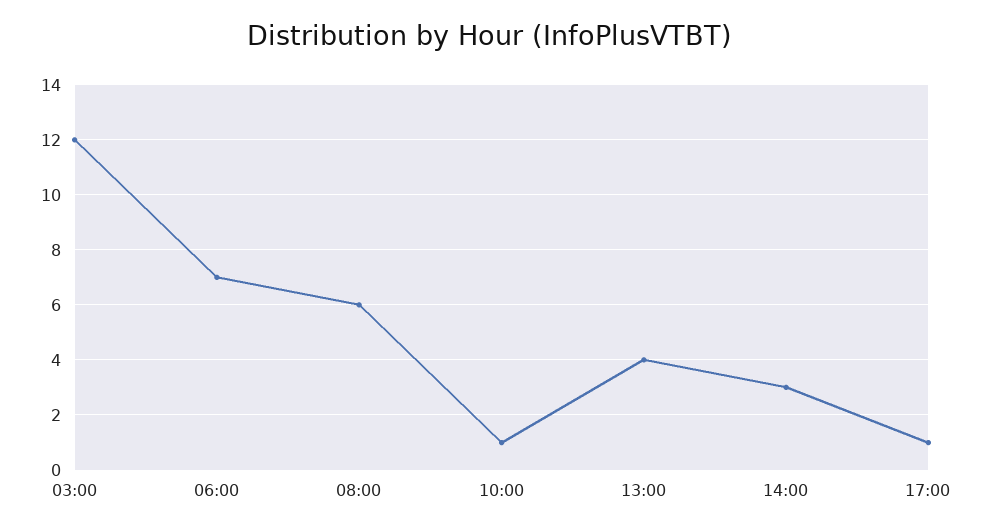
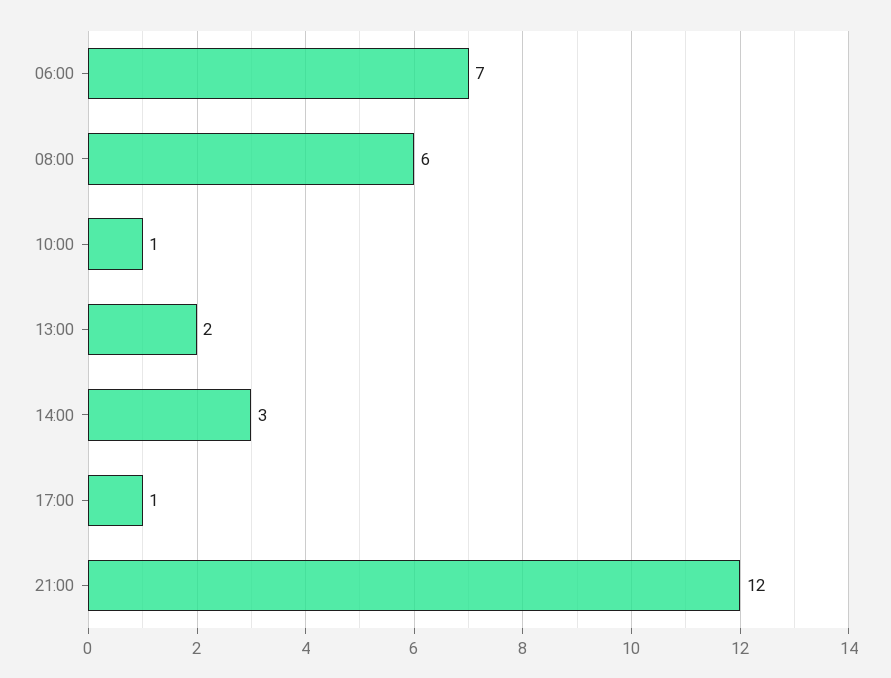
03:00: 12 -> none
13:00: 4 -> 2
21:00: none -> 12

